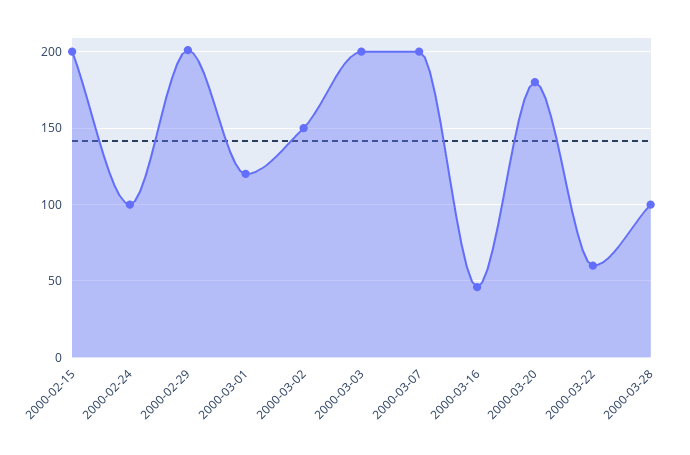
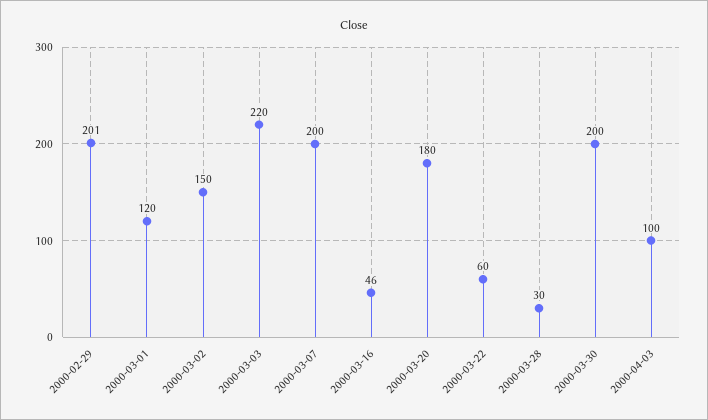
2000-02-15: 200 -> none
2000-02-24: 100 -> none
2000-03-03: 200 -> 220
2000-03-28: 100 -> 30
2000-03-30: none -> 200
2000-04-03: none -> 100

